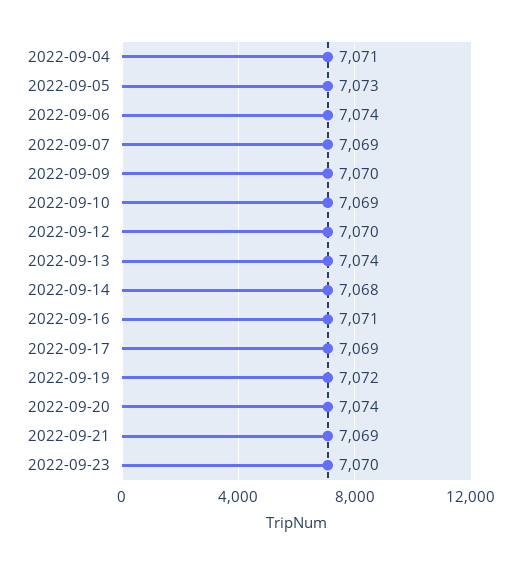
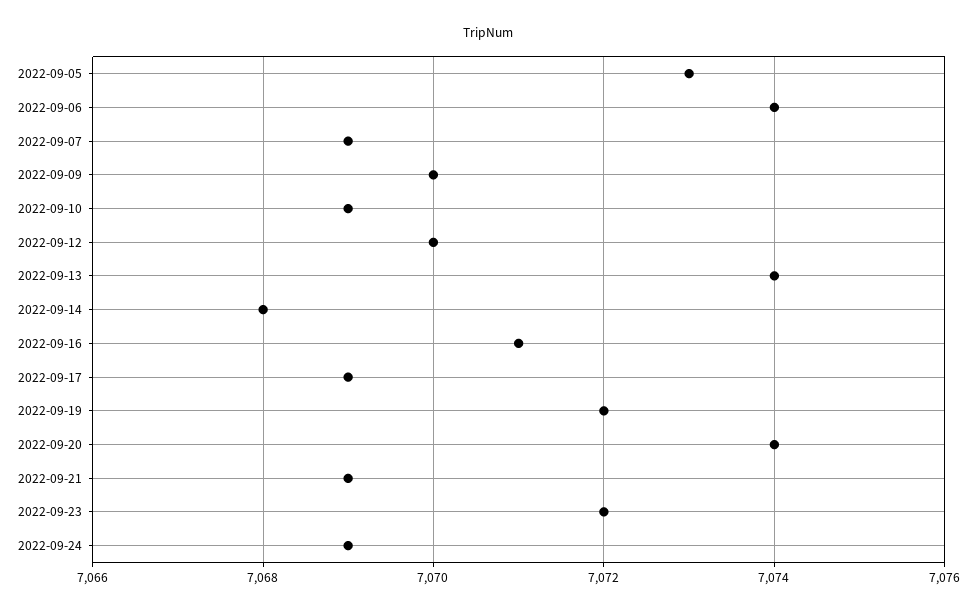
2022-09-04: 7071 -> none
2022-09-23: 7070 -> 7072
2022-09-24: none -> 7069

